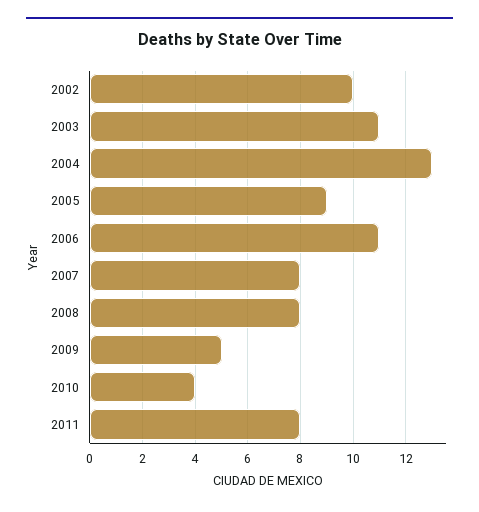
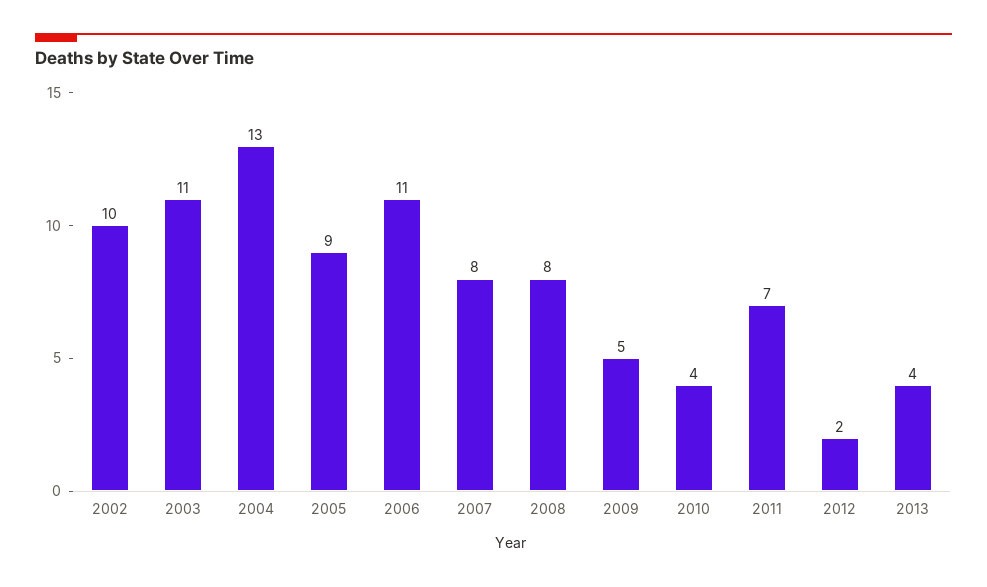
2011: 8 -> 7
2012: none -> 2
2013: none -> 4

